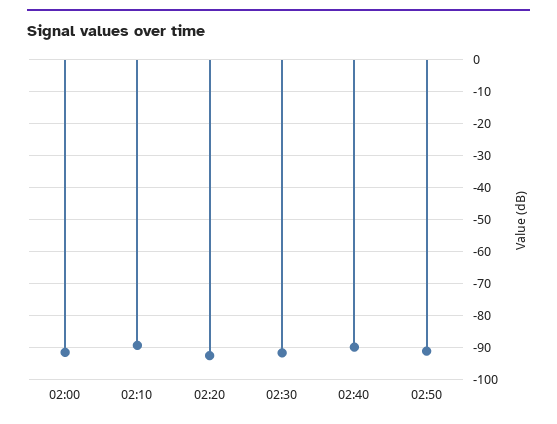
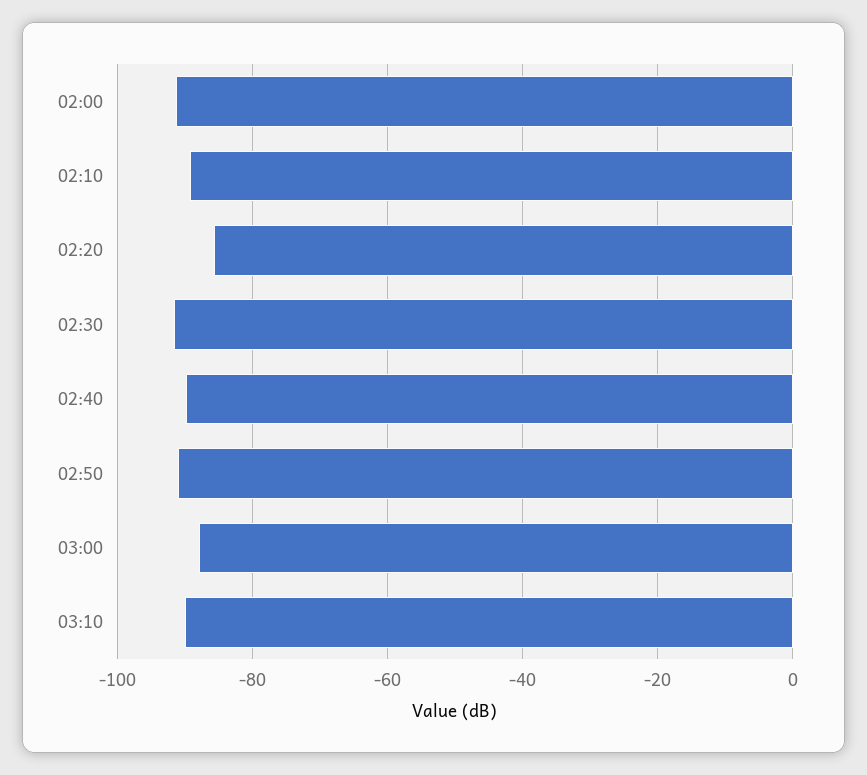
02:20: -92 -> -86
03:00: none -> -88
03:10: none -> -90

